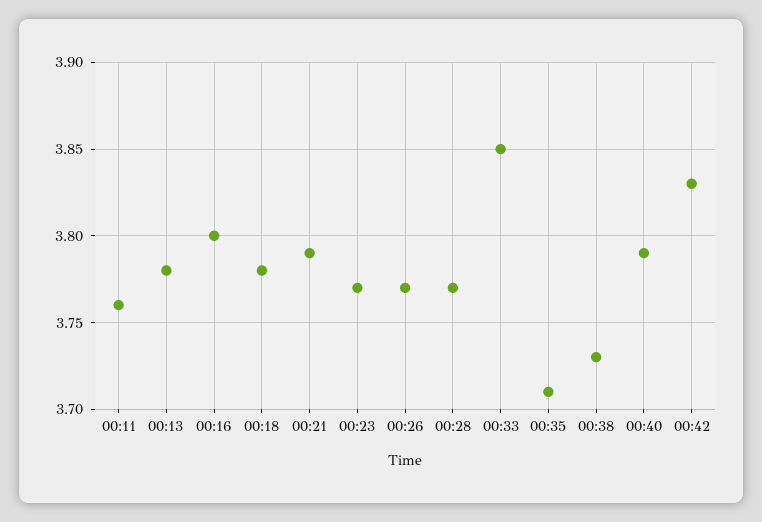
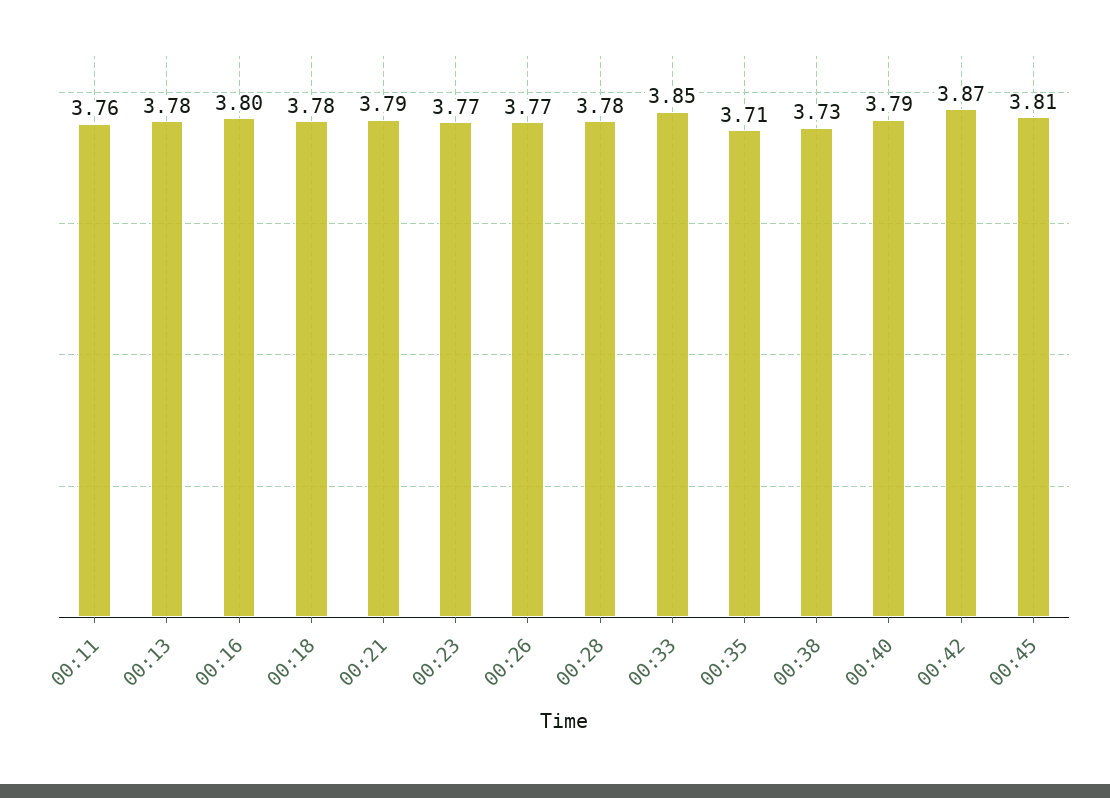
00:28: 3.77 -> 3.78
00:42: 3.83 -> 3.87
00:45: none -> 3.81

